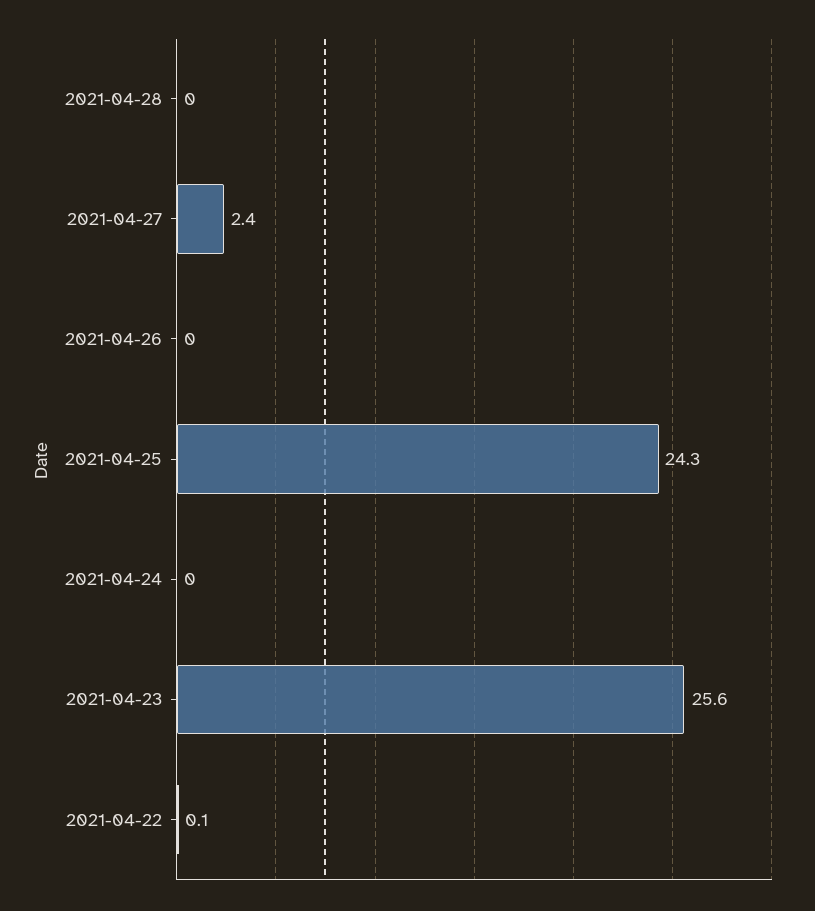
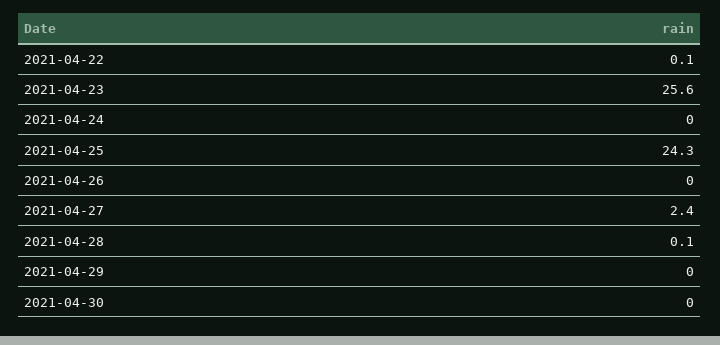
2021-04-28: 0 -> 0.1
2021-04-29: none -> 0
2021-04-30: none -> 0

